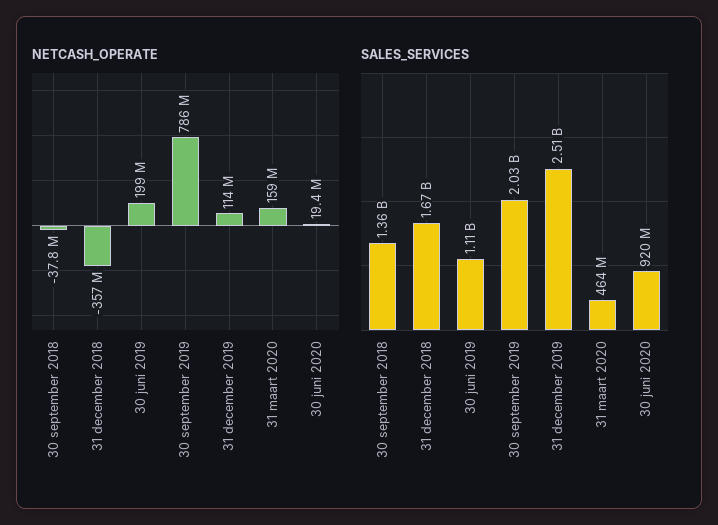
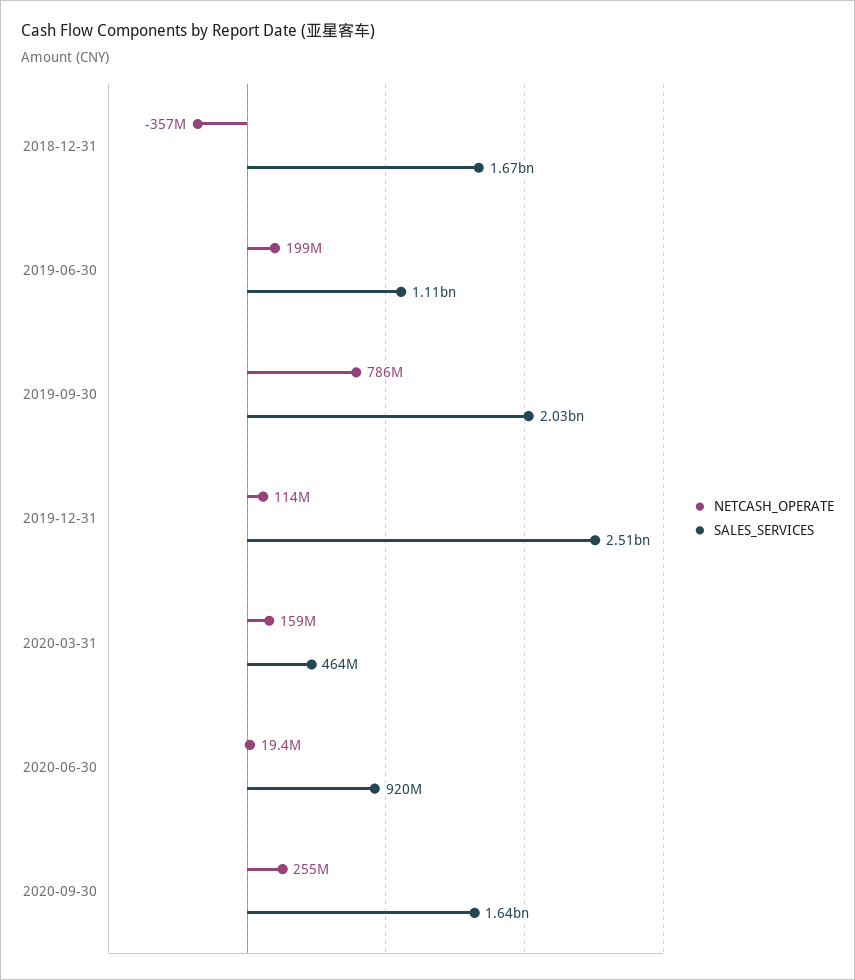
NETCASH_OPERATE, 30 september 2018: -37800000 -> none
SALES_SERVICES, 30 september 2018: 1360000000 -> none
NETCASH_OPERATE, 2020-09-30: none -> 255000000
SALES_SERVICES, 2020-09-30: none -> 1640000000

